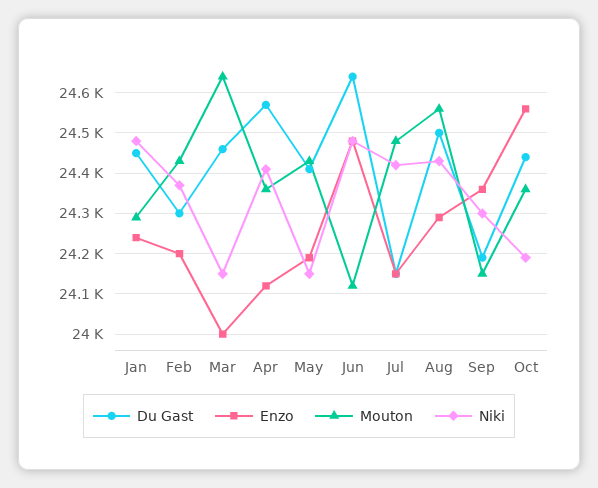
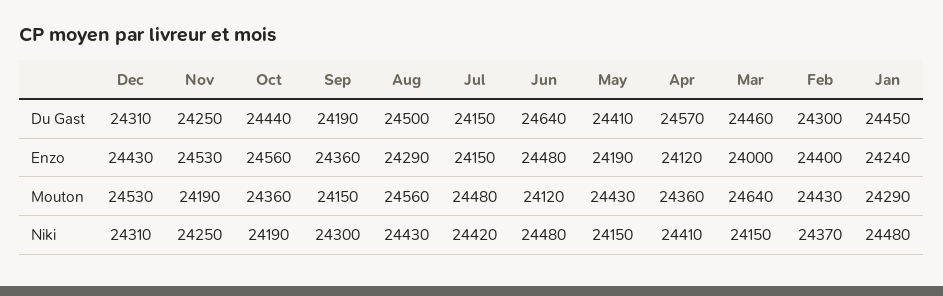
Enzo, Feb: 24200 -> 24400
Du Gast, Dec: none -> 24310
Du Gast, Nov: none -> 24250
Enzo, Dec: none -> 24430
Enzo, Nov: none -> 24530
Mouton, Dec: none -> 24530
Mouton, Nov: none -> 24190
Niki, Dec: none -> 24310
Niki, Nov: none -> 24250

